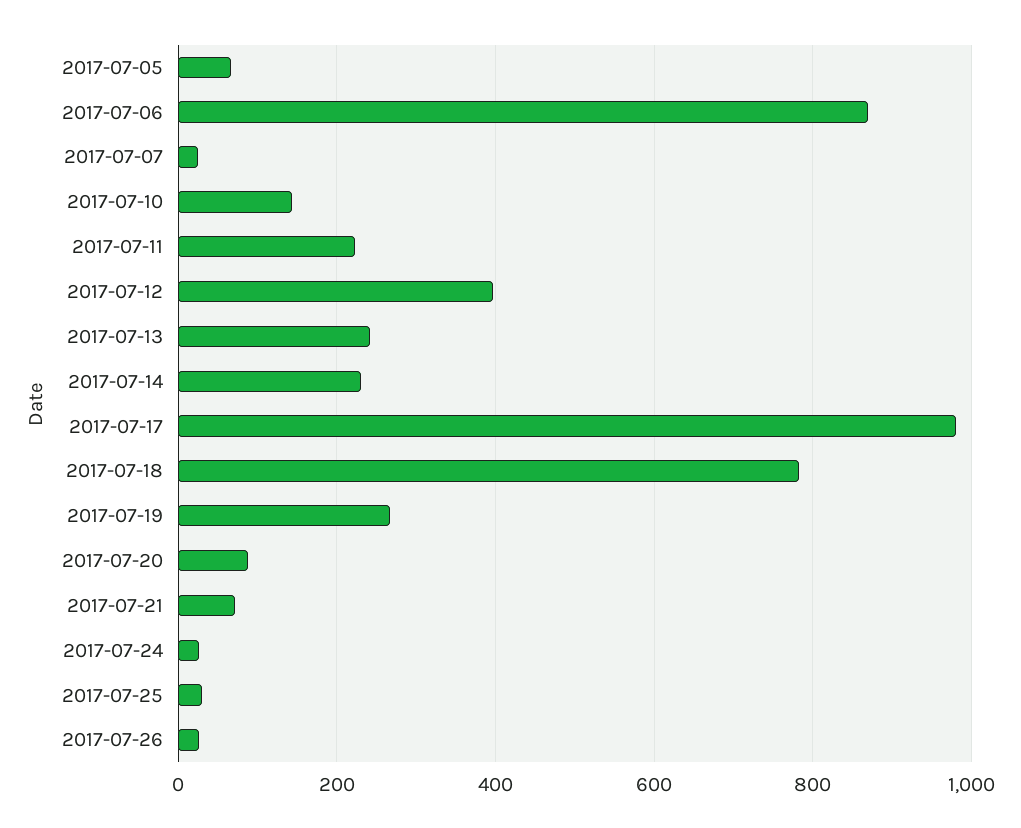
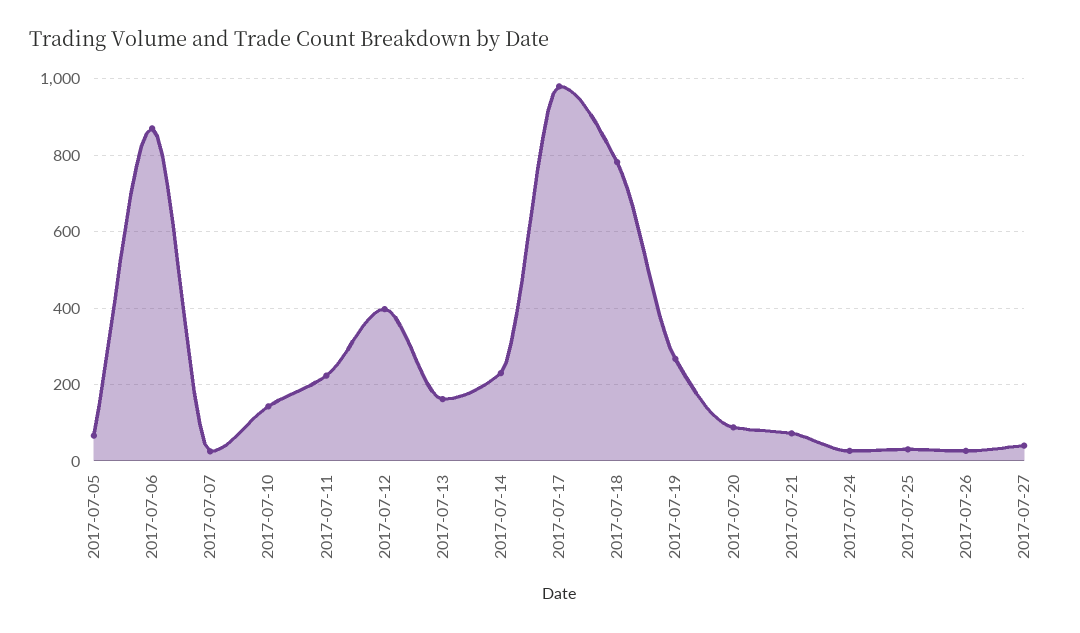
2017-07-13: 240 -> 160
2017-07-27: none -> 40

